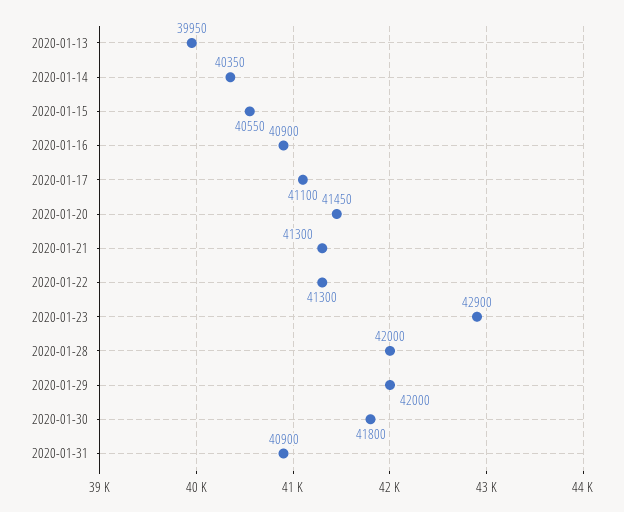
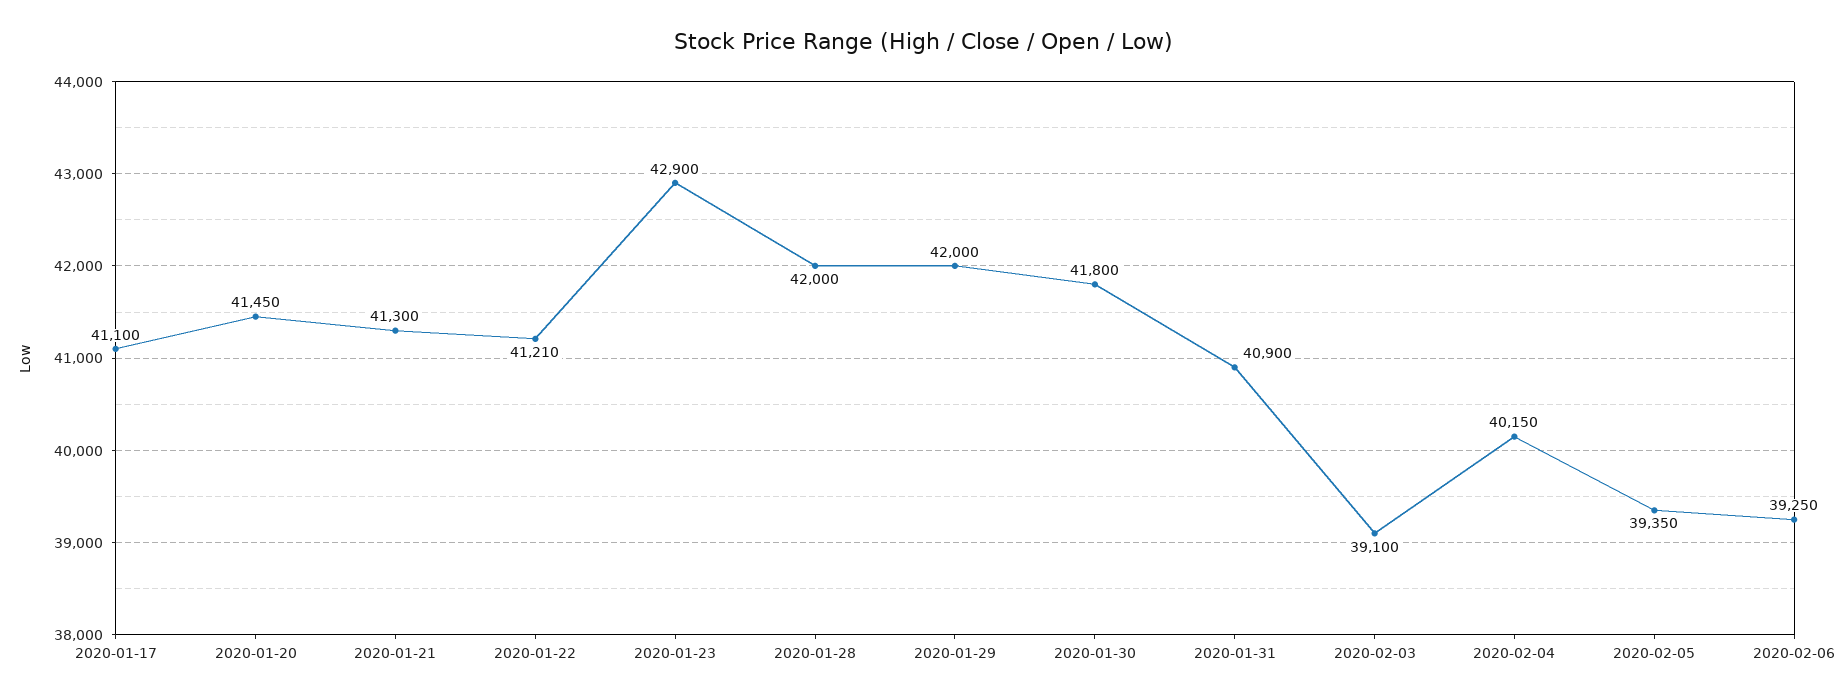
2020-01-13: 39950 -> none
2020-01-14: 40350 -> none
2020-01-15: 40550 -> none
2020-01-16: 40900 -> none
2020-01-22: 41300 -> 41210
2020-02-03: none -> 39100
2020-02-04: none -> 40150
2020-02-05: none -> 39350
2020-02-06: none -> 39250

